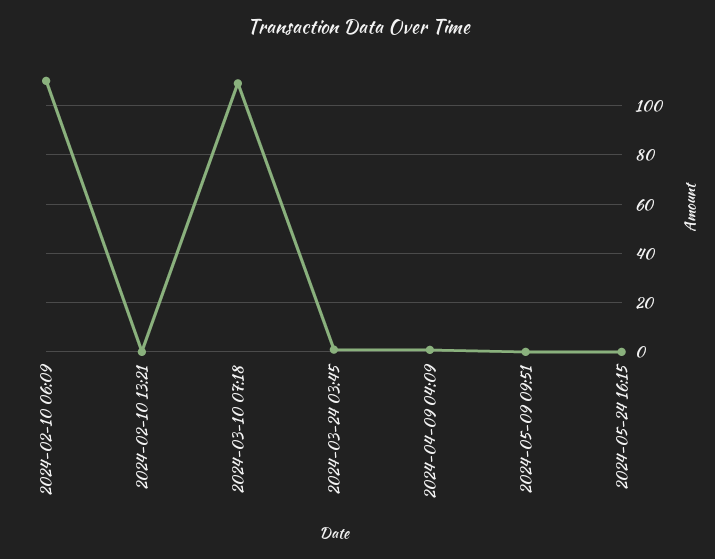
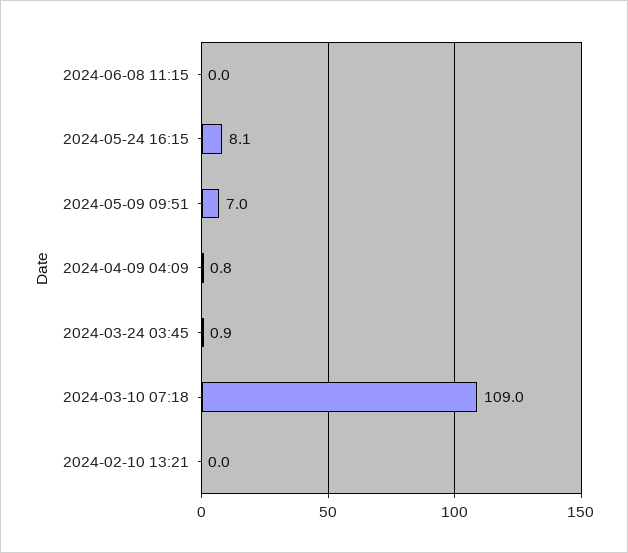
2024-02-10 06:09: 110 -> none
2024-05-09 09:51: 0 -> 7
2024-05-24 16:15: 0 -> 8.1
2024-06-08 11:15: none -> 0

